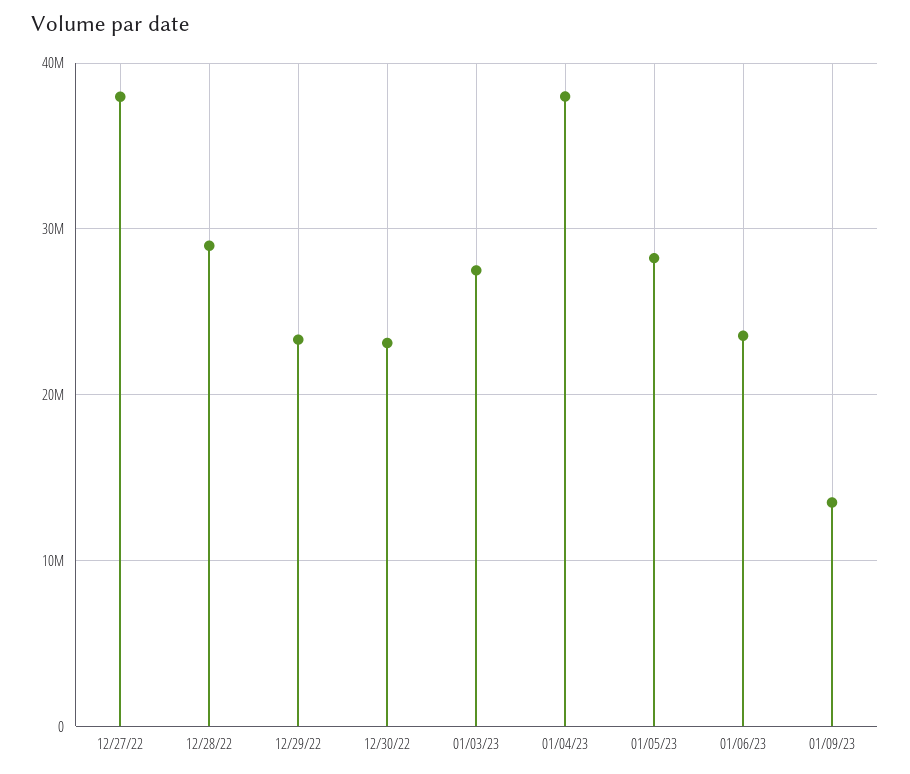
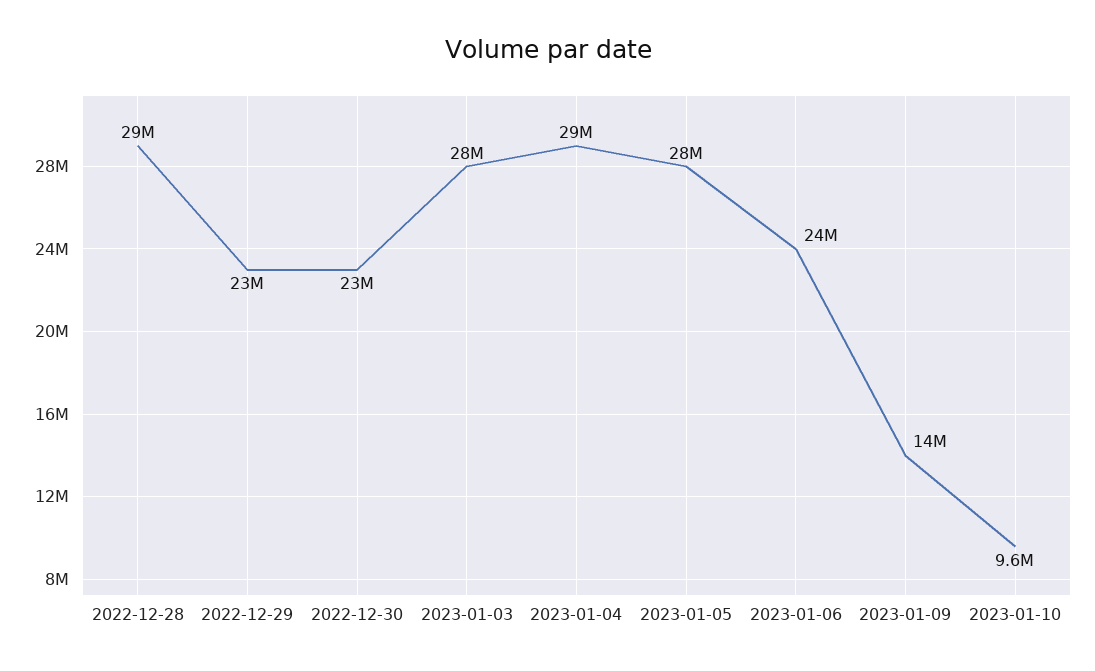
12/27/22: 38000000 -> none
01/04/23: 38000000 -> 29000000
2023-01-10: none -> 9600000

